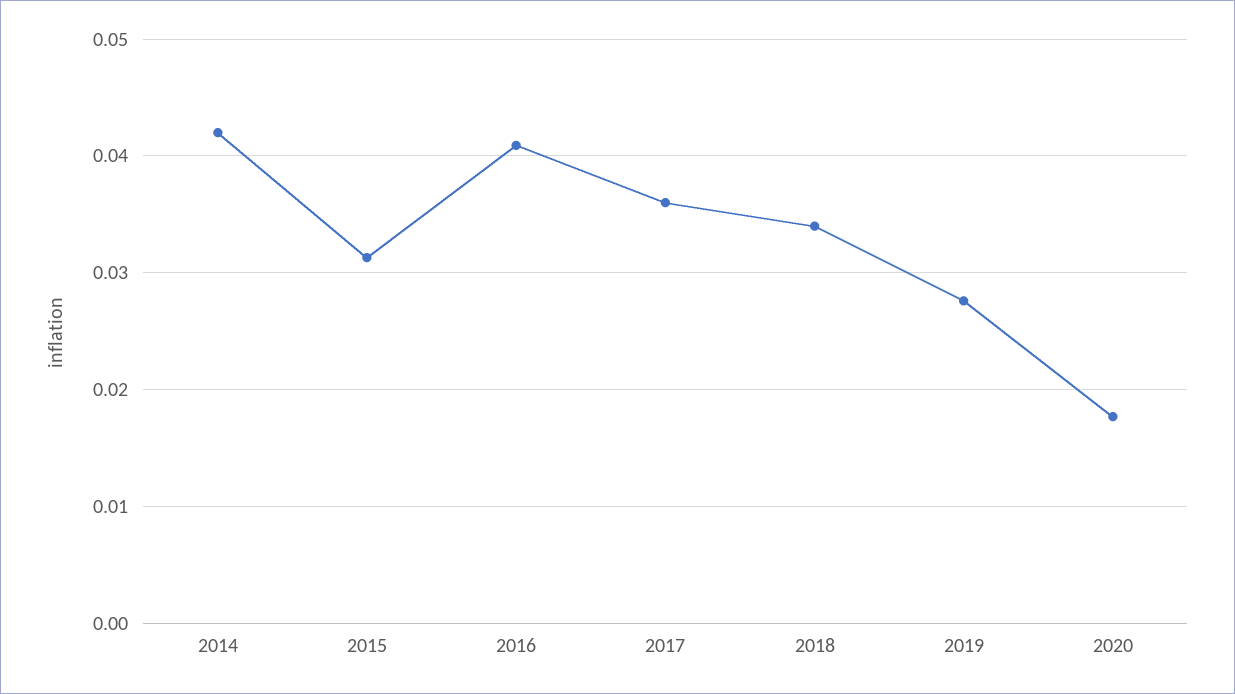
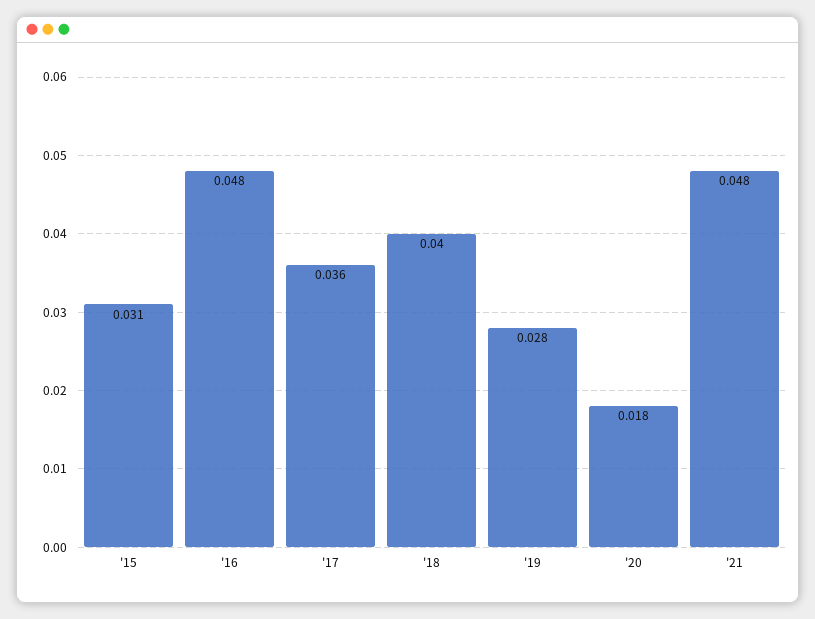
2014: 0.042 -> none
2016: 0.041 -> 0.048
2018: 0.034 -> 0.04
'21: none -> 0.048

